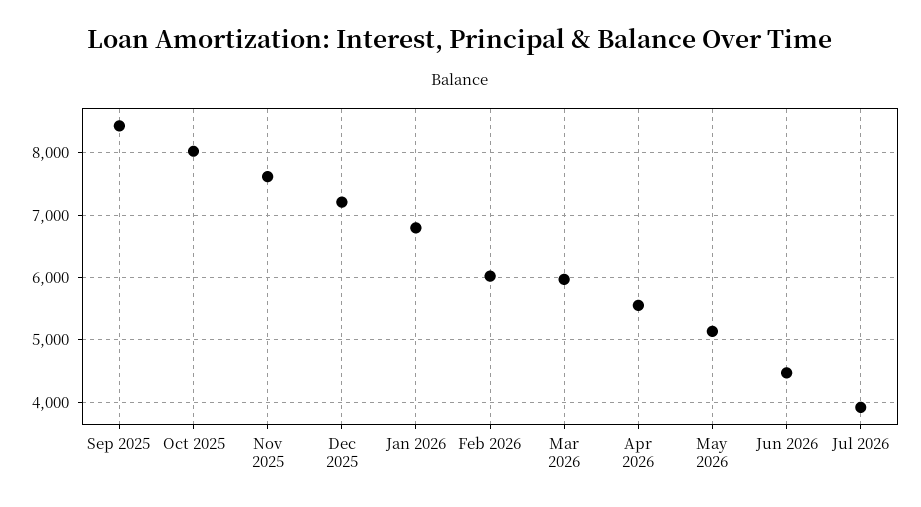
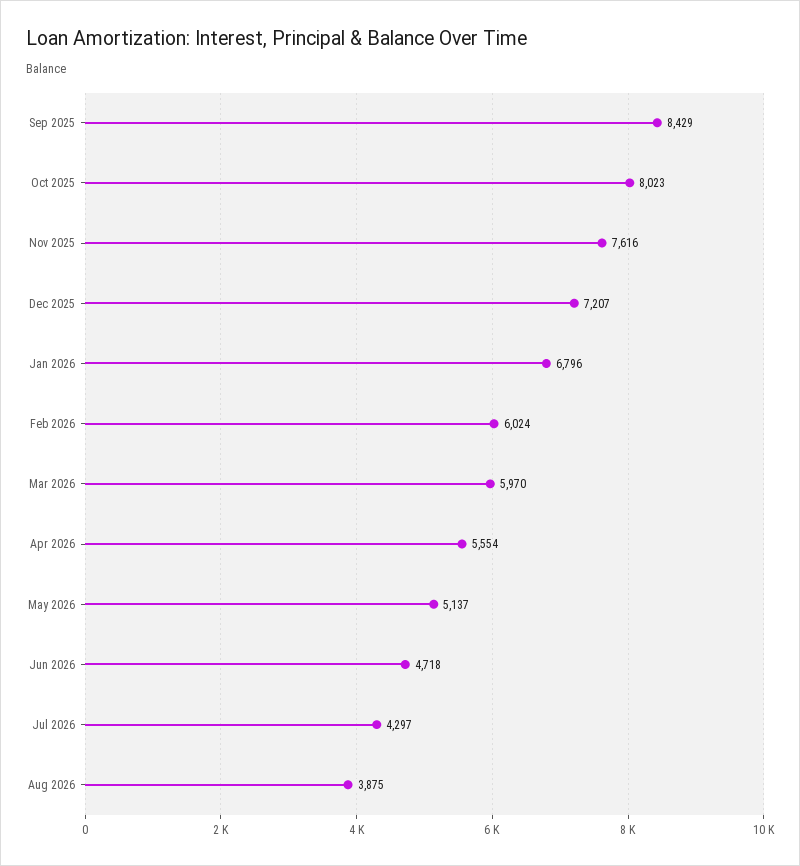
Jun 2026: 4500 -> 4718
Jul 2026: 3900 -> 4297
Aug 2026: none -> 3875

